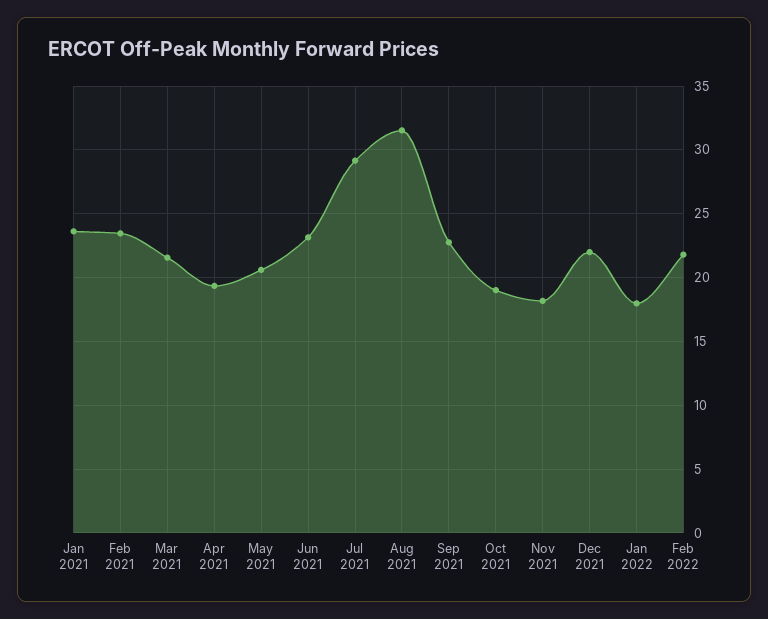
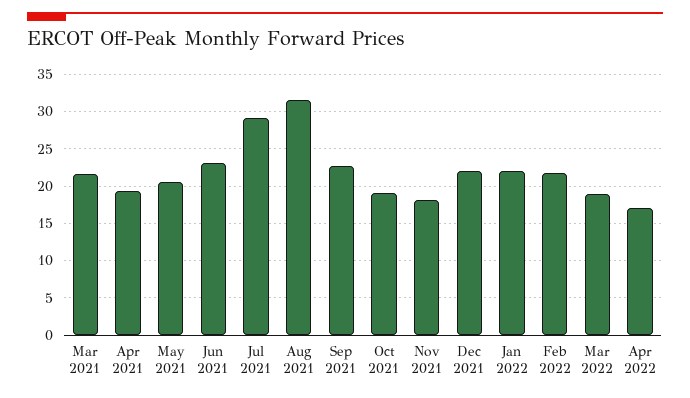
Jan 2021: 23.5 -> none
Feb 2021: 23.5 -> none
Jan 2022: 18 -> 22
Mar 2022: none -> 19
Apr 2022: none -> 17

